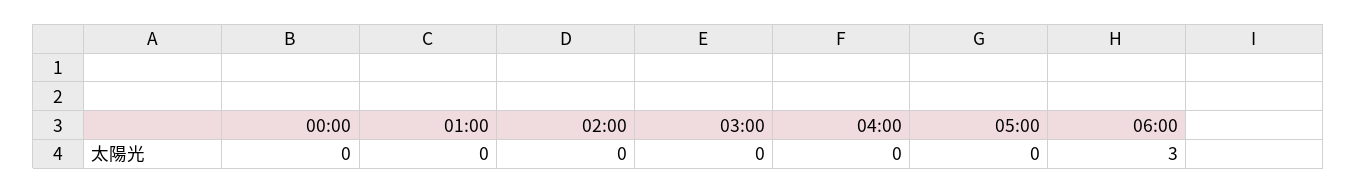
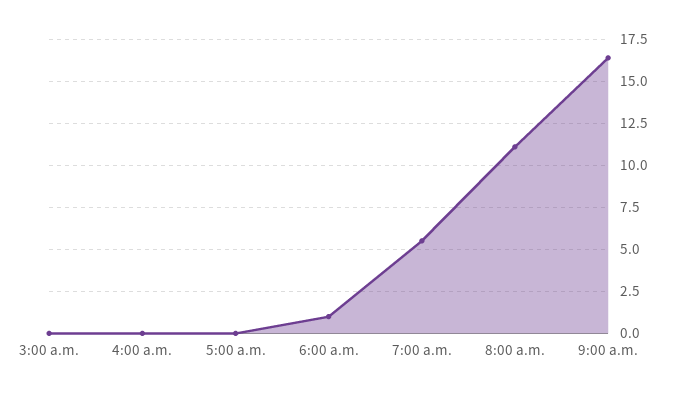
00:00: 0 -> none
01:00: 0 -> none
02:00: 0 -> none
06:00: 3 -> 1
7:00 a.m.: none -> 5.5
8:00 a.m.: none -> 11
9:00 a.m.: none -> 16.5

